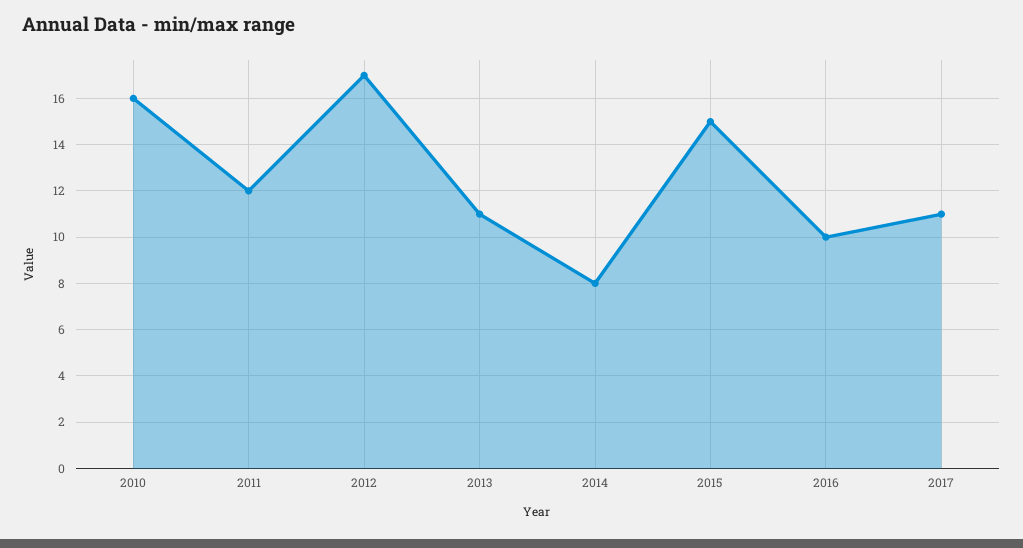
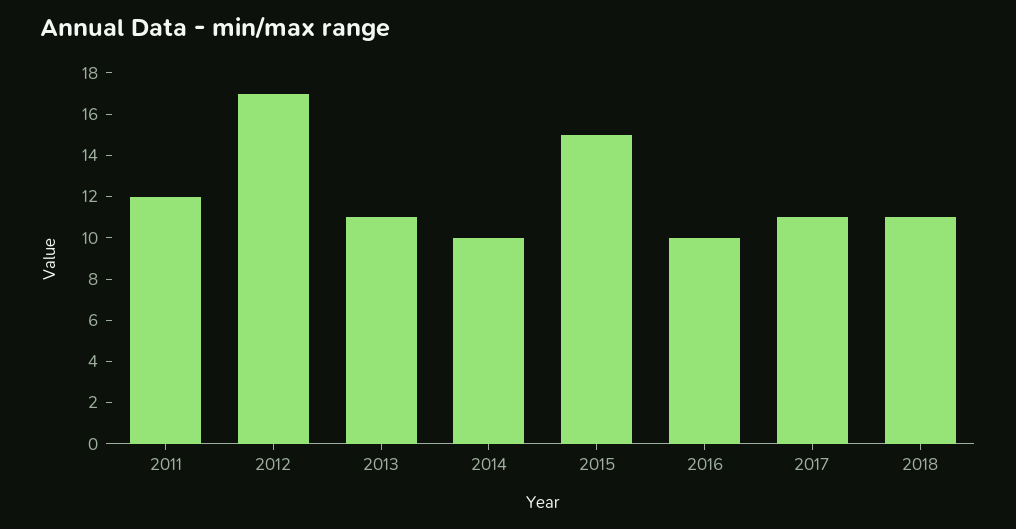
2010: 16 -> none
2014: 8 -> 10
2018: none -> 11

